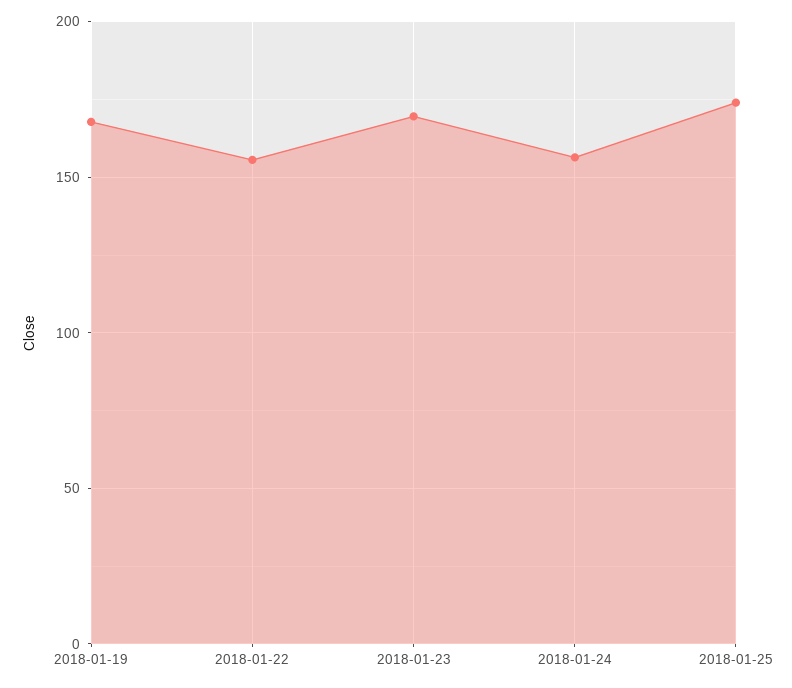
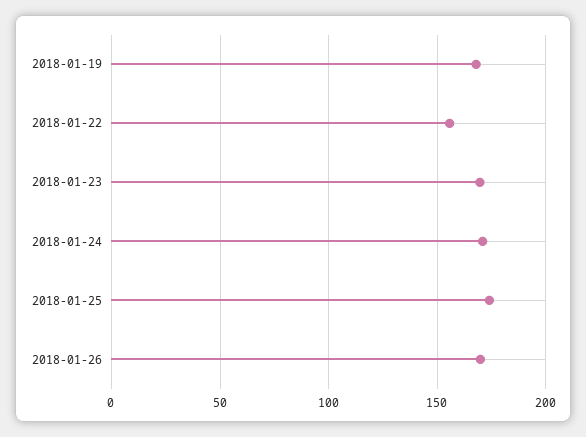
2018-01-24: 155 -> 170
2018-01-26: none -> 170

